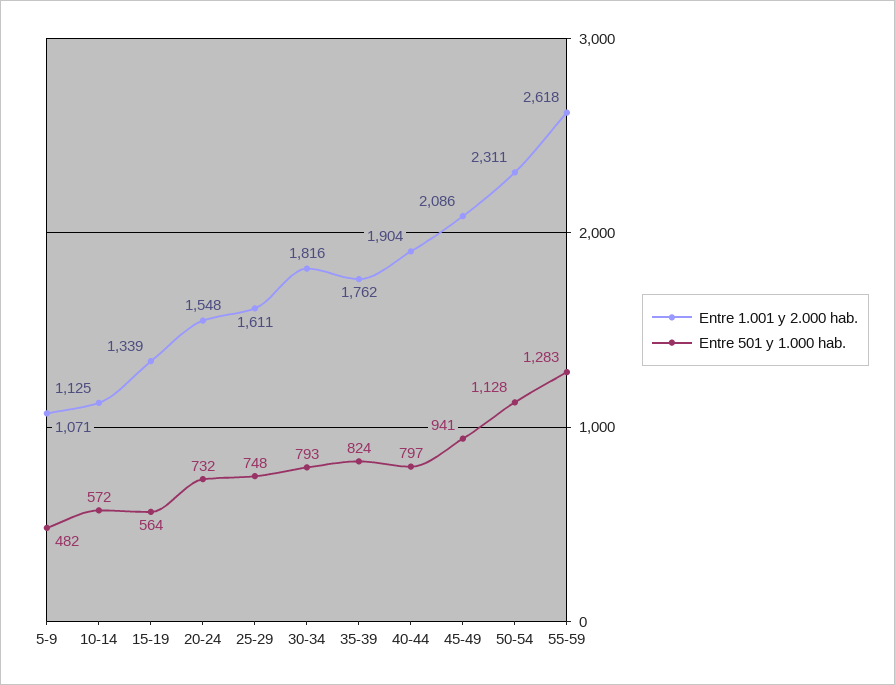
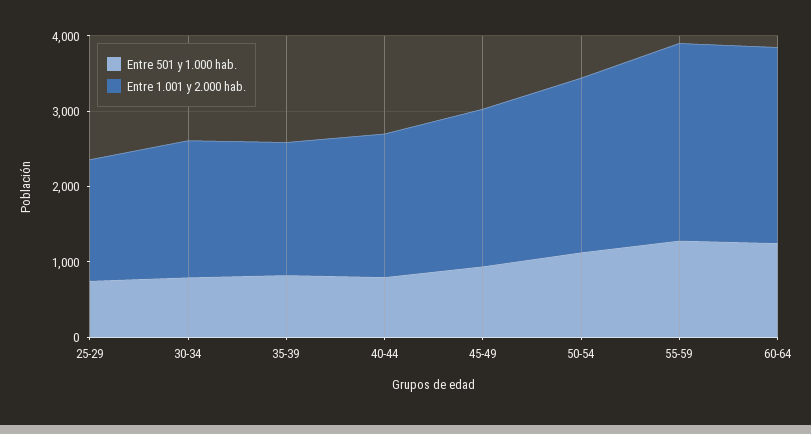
Entre 1.001 y 2.000 hab., 5-9: 1071 -> none
Entre 501 y 1.000 hab., 5-9: 482 -> none
Entre 1.001 y 2.000 hab., 10-14: 1125 -> none
Entre 501 y 1.000 hab., 10-14: 572 -> none
Entre 1.001 y 2.000 hab., 15-19: 1339 -> none
Entre 501 y 1.000 hab., 15-19: 564 -> none
Entre 1.001 y 2.000 hab., 20-24: 1548 -> none
Entre 501 y 1.000 hab., 20-24: 732 -> none
Entre 501 y 1.000 hab., 60-64: none -> 1200
Entre 1.001 y 2.000 hab., 60-64: none -> 2600

